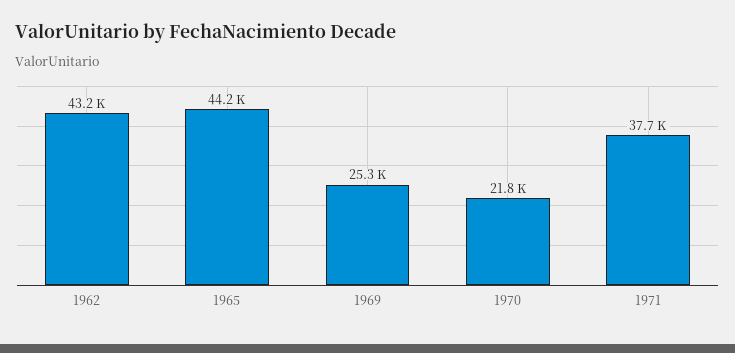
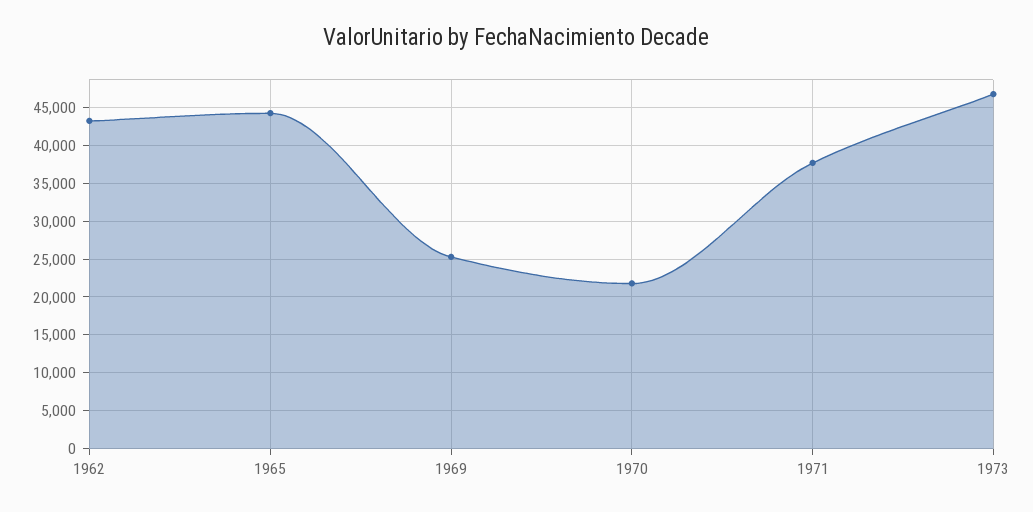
1973: none -> 47000

